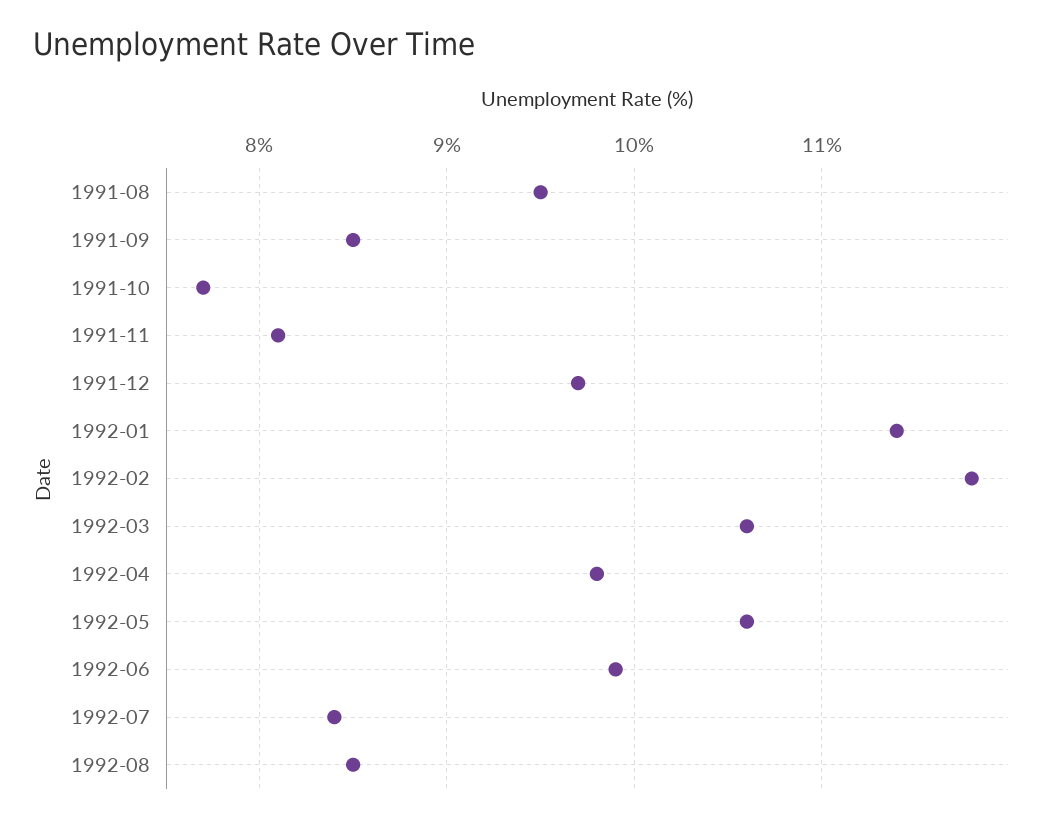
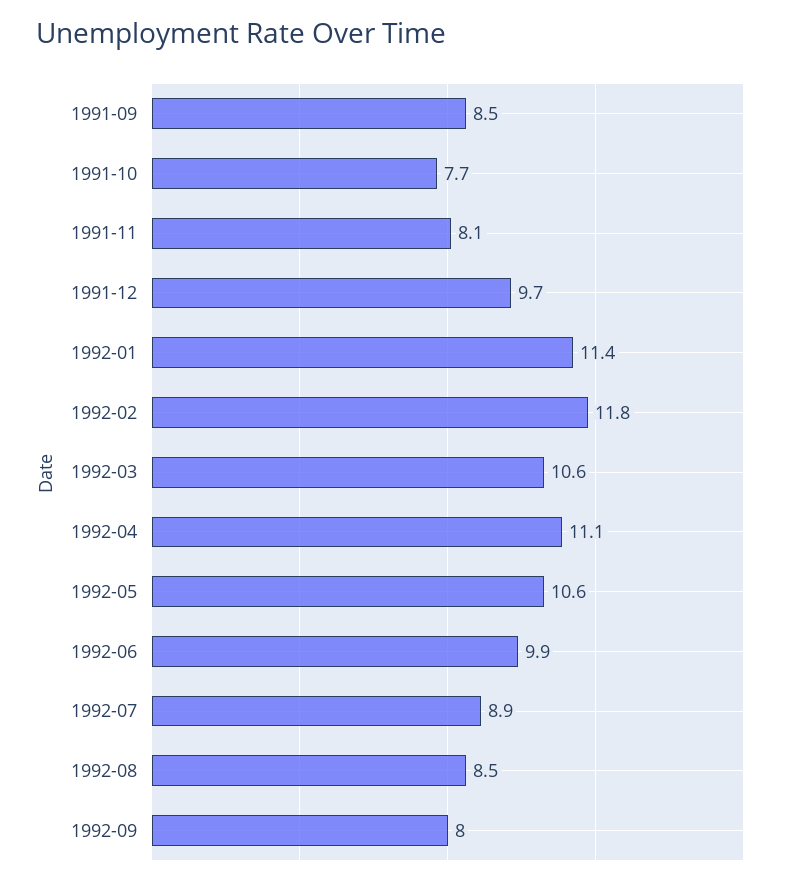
1991-08: 9.5 -> none
1992-04: 9.8 -> 11.1
1992-07: 8.4 -> 8.9
1992-09: none -> 8

